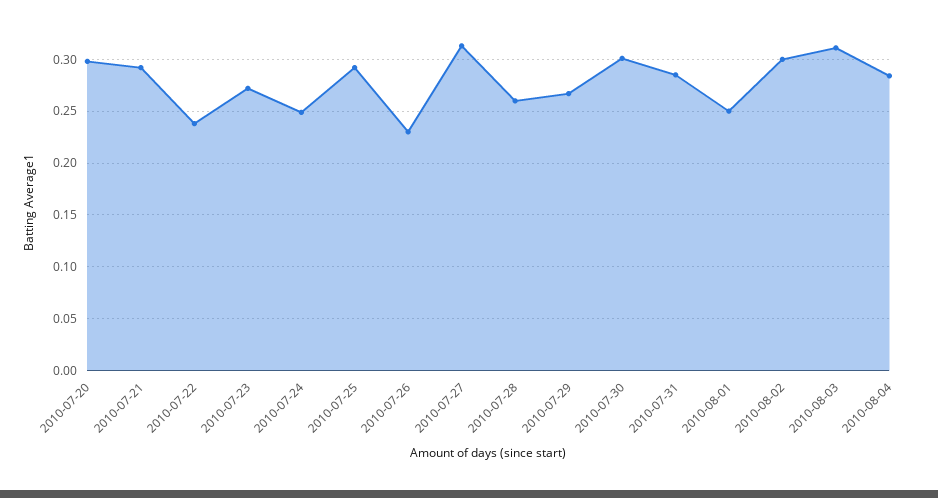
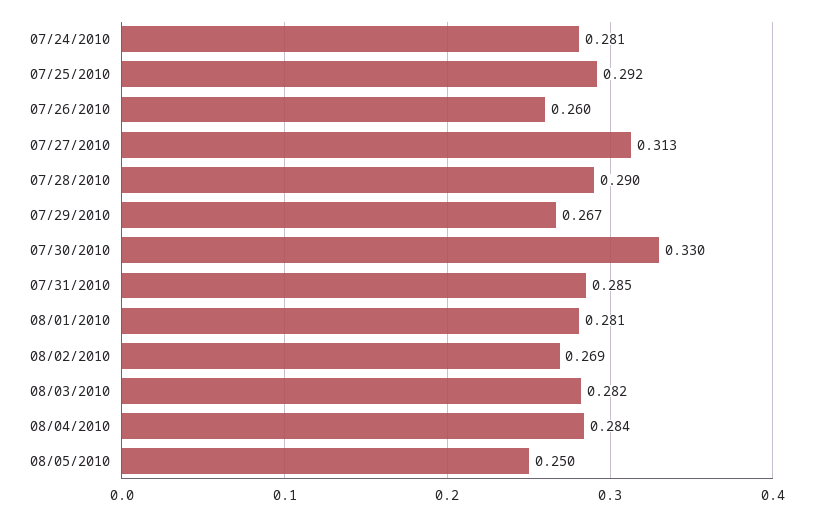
2010-07-20: 0.3 -> none
2010-07-21: 0.29 -> none
2010-07-22: 0.24 -> none
2010-07-23: 0.27 -> none
2010-07-24: 0.25 -> 0.281
2010-07-26: 0.23 -> 0.26
2010-07-28: 0.26 -> 0.29
2010-07-30: 0.3 -> 0.33
2010-08-01: 0.25 -> 0.281
2010-08-02: 0.3 -> 0.269
2010-08-03: 0.31 -> 0.282
08/05/2010: none -> 0.25

